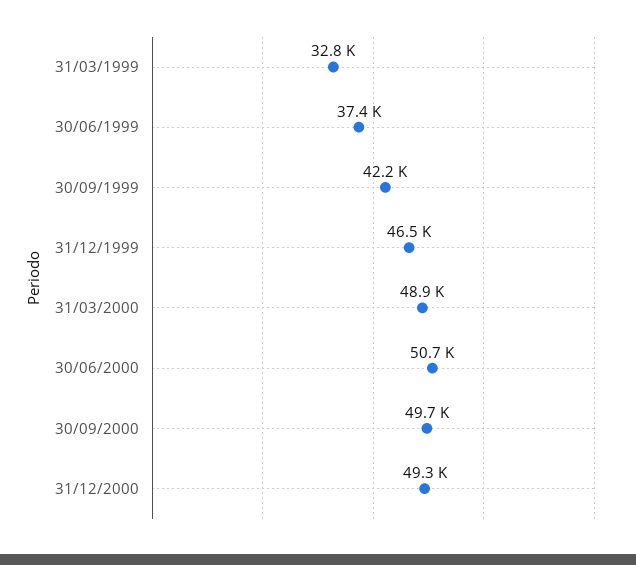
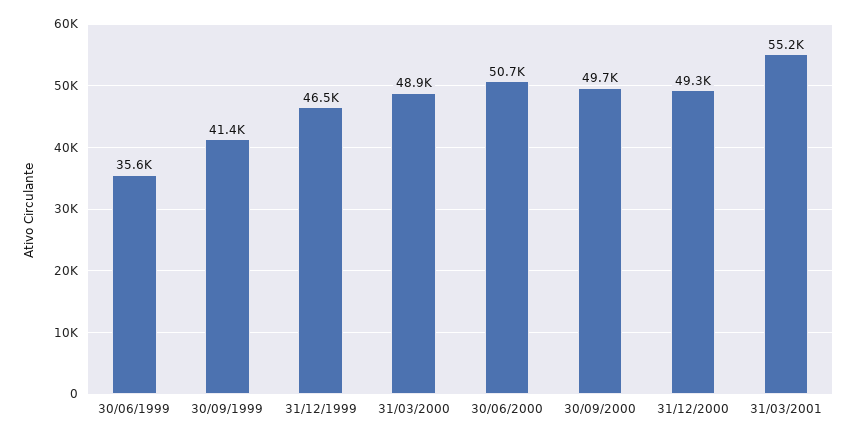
31/03/1999: 32800 -> none
30/06/1999: 37400 -> 35600
30/09/1999: 42200 -> 41400
31/03/2001: none -> 55200

